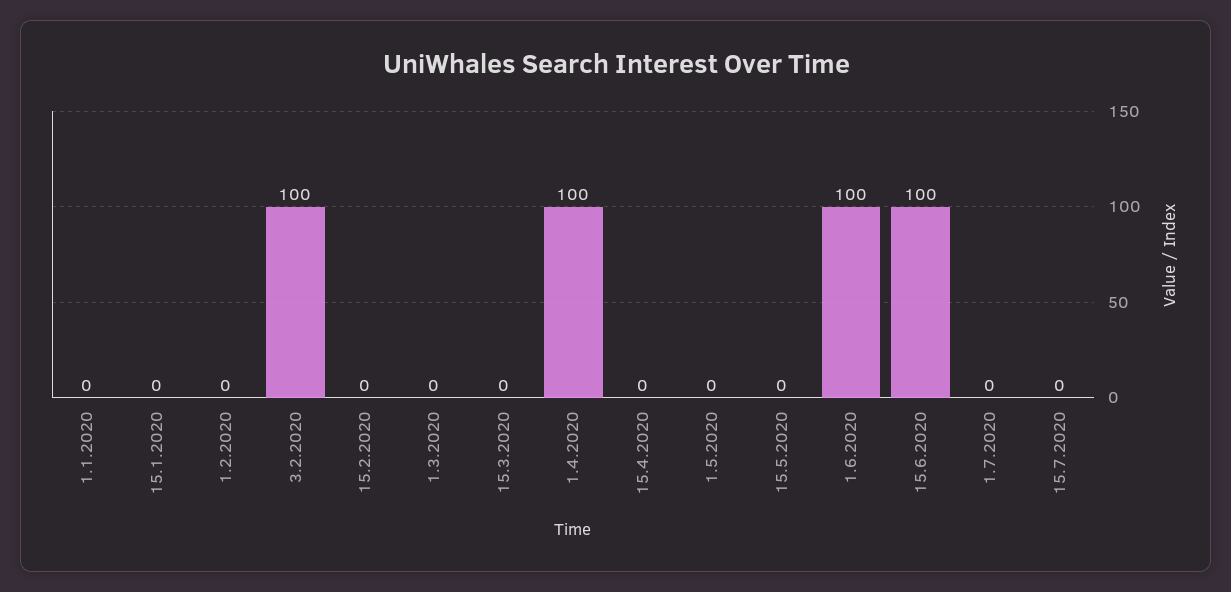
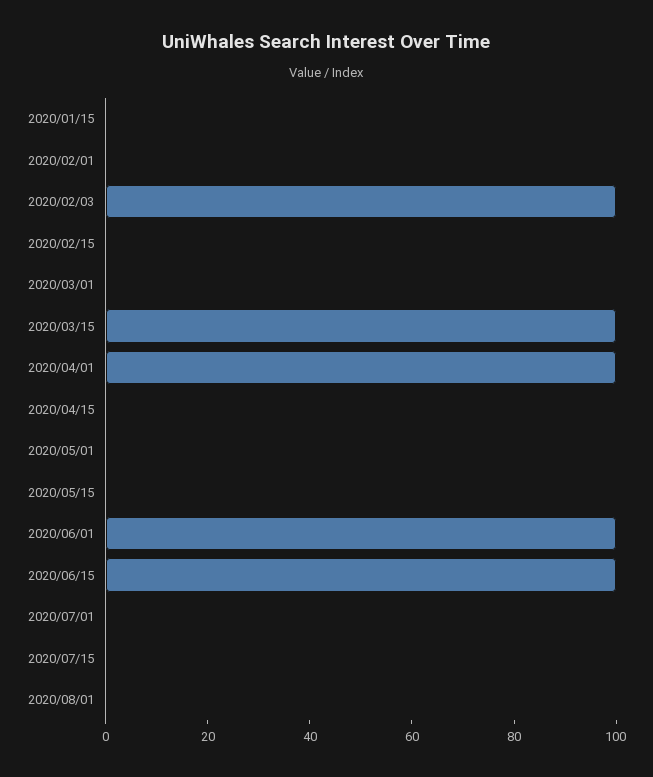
1.1.2020: 0 -> none
15.3.2020: 0 -> 100
2020/08/01: none -> 0

